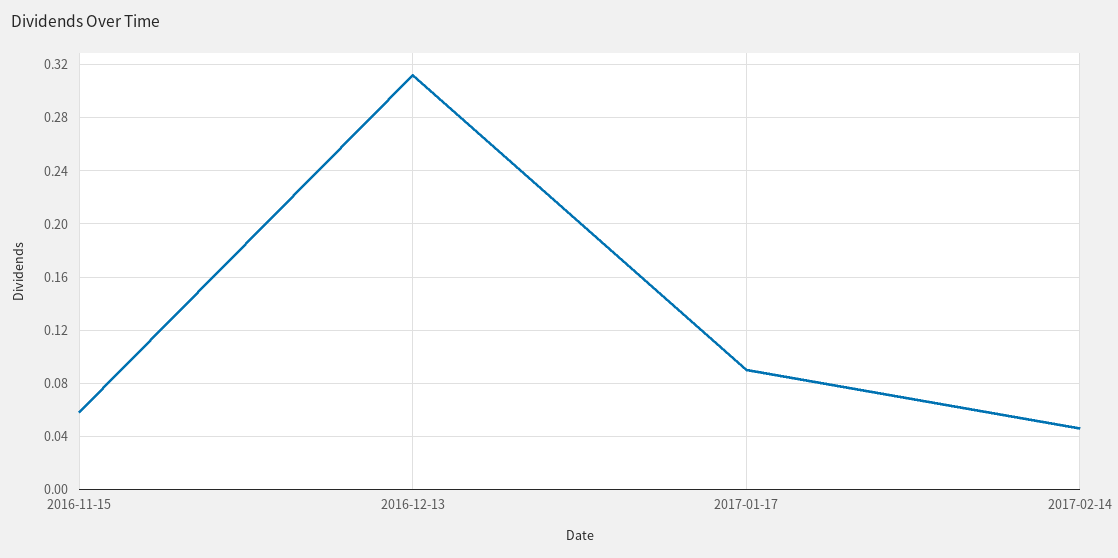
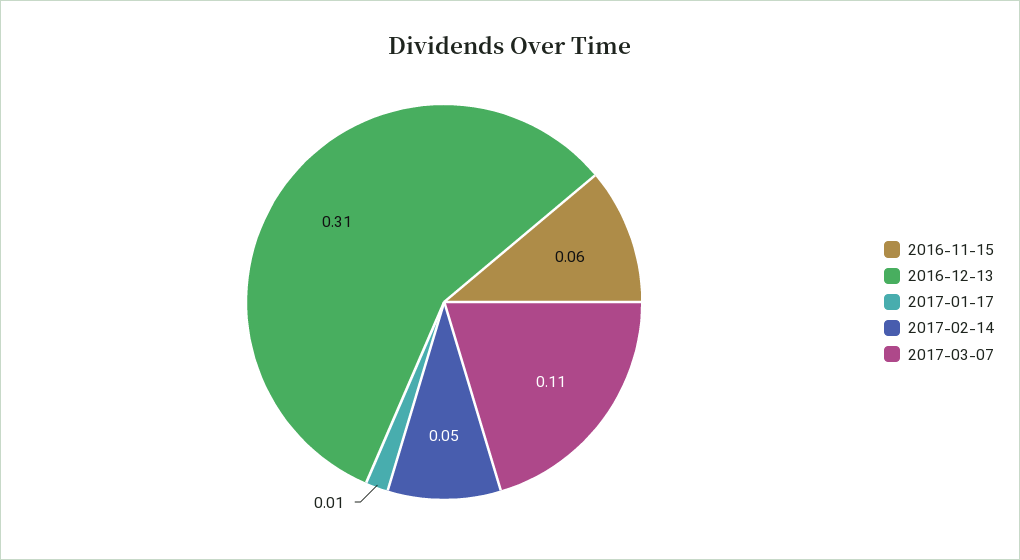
2017-01-17: 0.09 -> 0.01
2017-03-07: none -> 0.11

